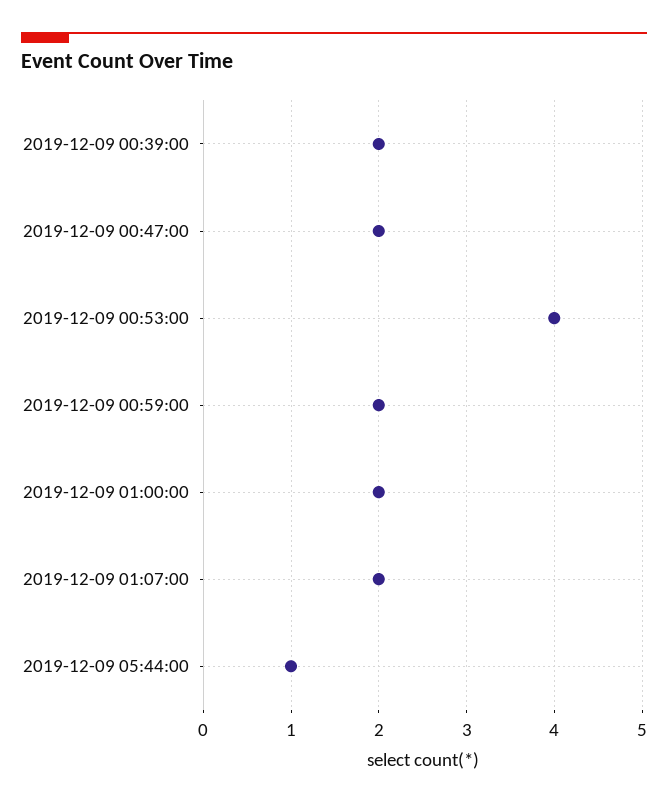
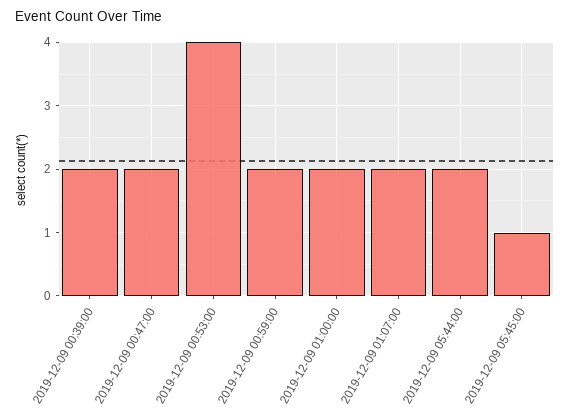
2019-12-09 05:44:00: 1 -> 2
2019-12-09 05:45:00: none -> 1

